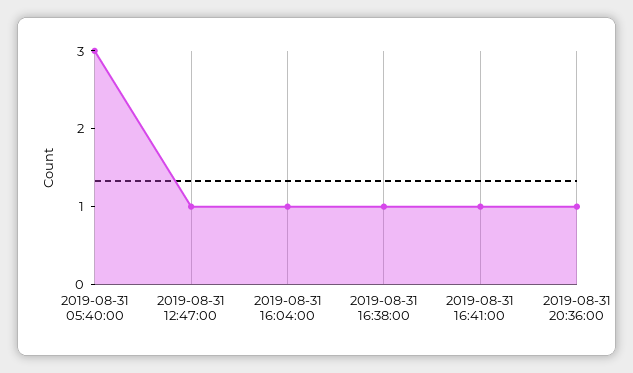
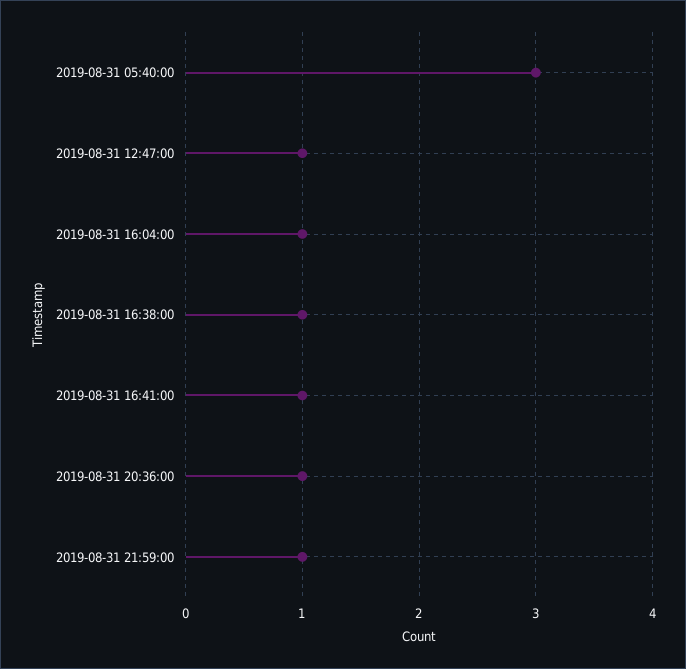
2019-08-31 21:59:00: none -> 1

